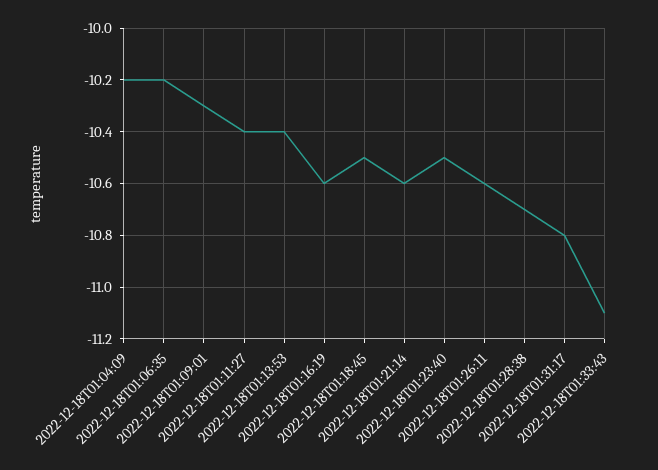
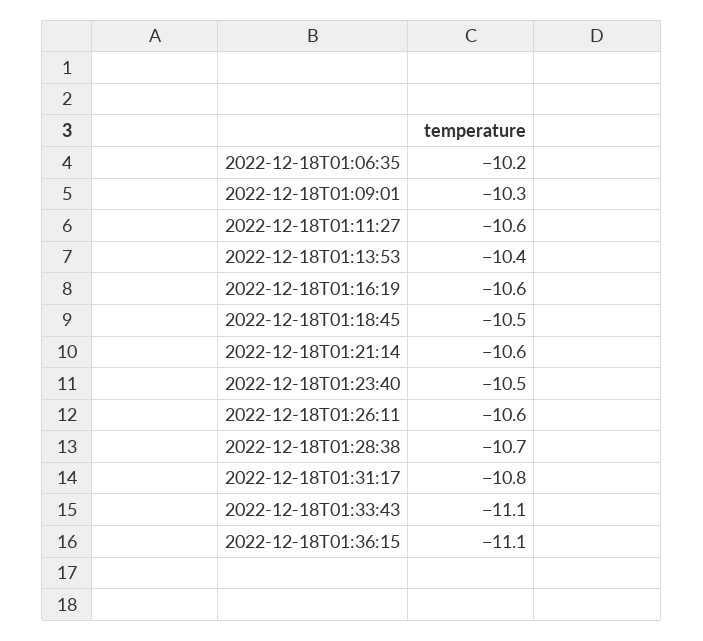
2022-12-18T01:04:09: -10.2 -> none
2022-12-18T01:11:27: -10.4 -> -10.6
2022-12-18T01:36:15: none -> -11.1

